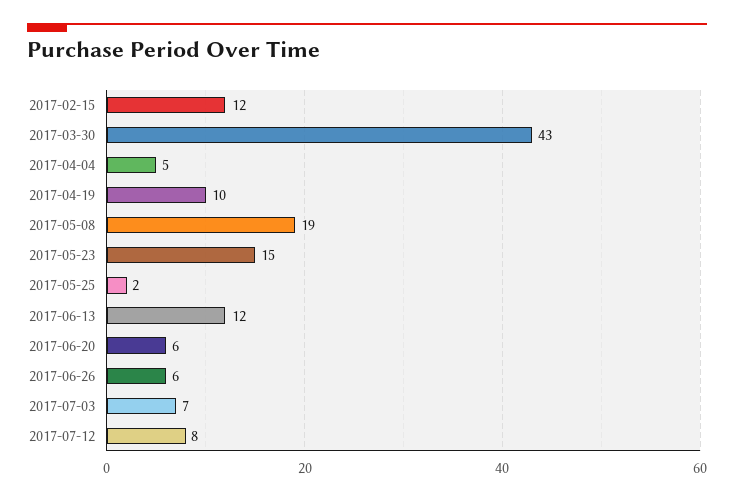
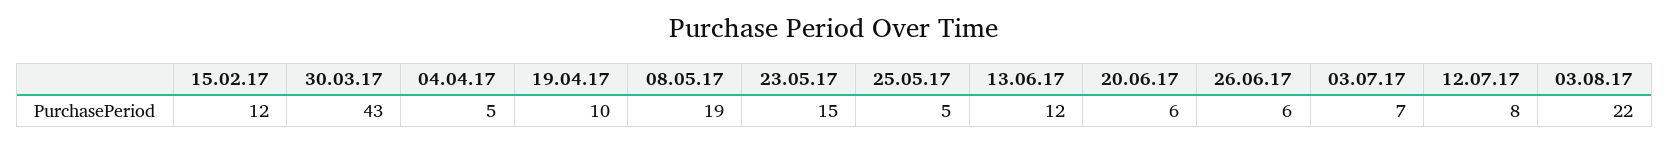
2017-05-25: 2 -> 5
03.08.17: none -> 22

